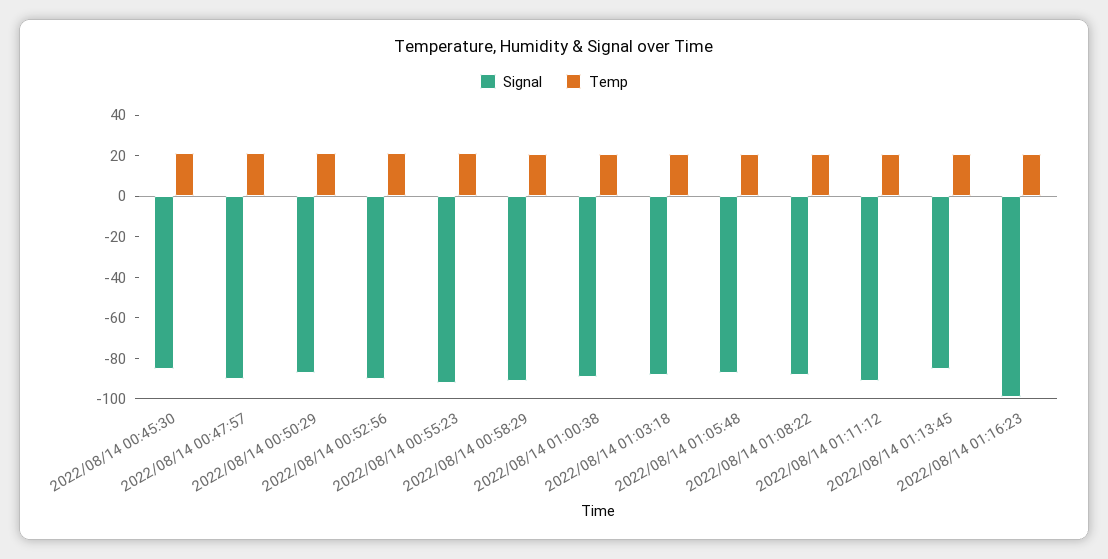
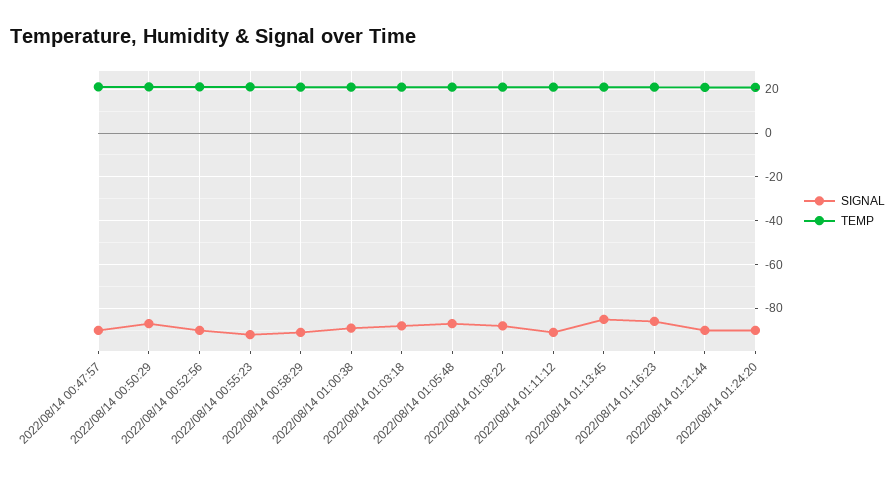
Signal, 2022/08/14 00:45:30: -85 -> none
Temp, 2022/08/14 00:45:30: 20 -> none
Signal, 2022/08/14 01:16:23: -100 -> -85
Signal, 2022/08/14 01:21:44: none -> -90
Temp, 2022/08/14 01:21:44: none -> 20
Signal, 2022/08/14 01:24:20: none -> -90
Temp, 2022/08/14 01:24:20: none -> 20

